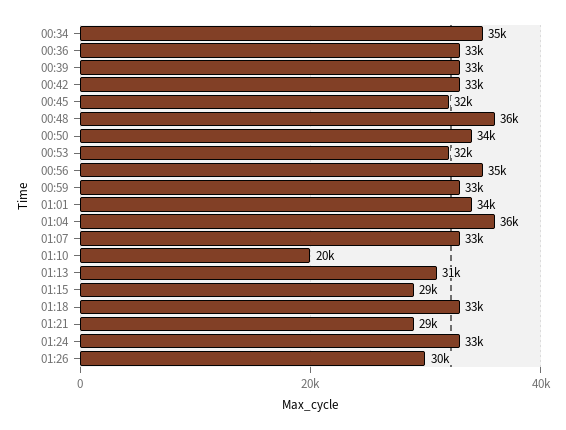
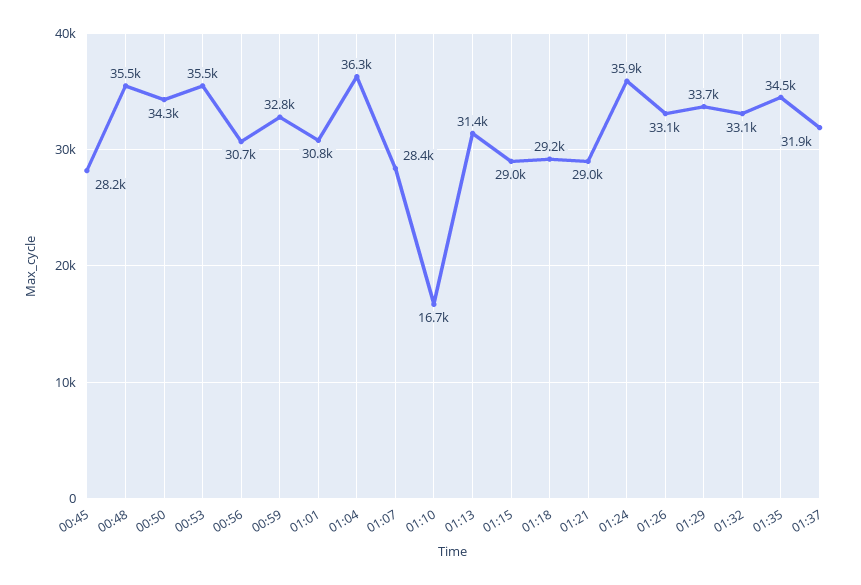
00:34: 35000 -> none
00:36: 33000 -> none
00:39: 33000 -> none
00:42: 33000 -> none
00:45: 32000 -> 28200
00:53: 32000 -> 35500
00:56: 35000 -> 30700
01:01: 34000 -> 30800
01:07: 33000 -> 28400
01:10: 20000 -> 16700
01:18: 33000 -> 29200
01:24: 33000 -> 35900
01:26: 30000 -> 33100
01:29: none -> 33700
01:32: none -> 33100
01:35: none -> 34500
01:37: none -> 31900

